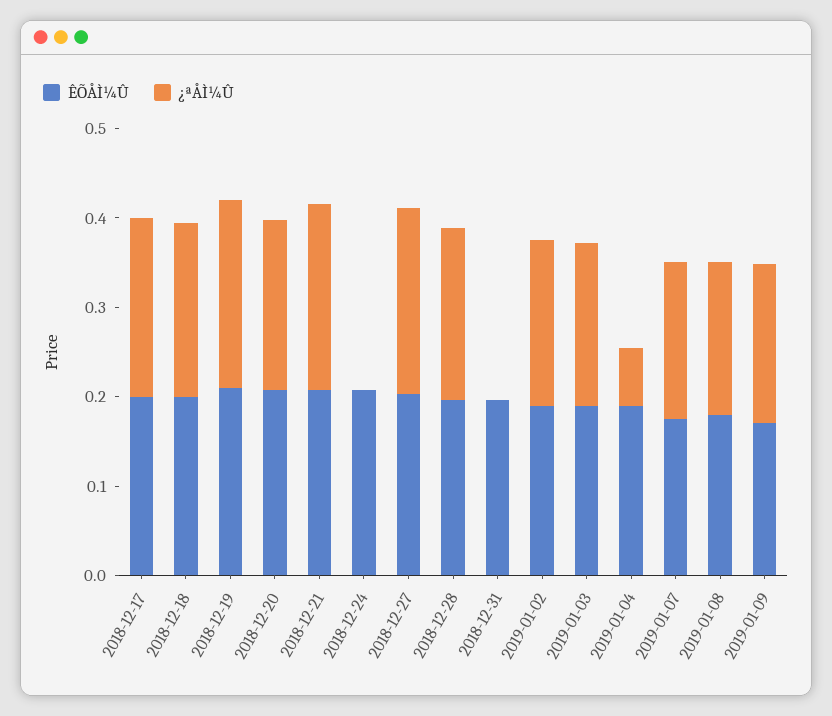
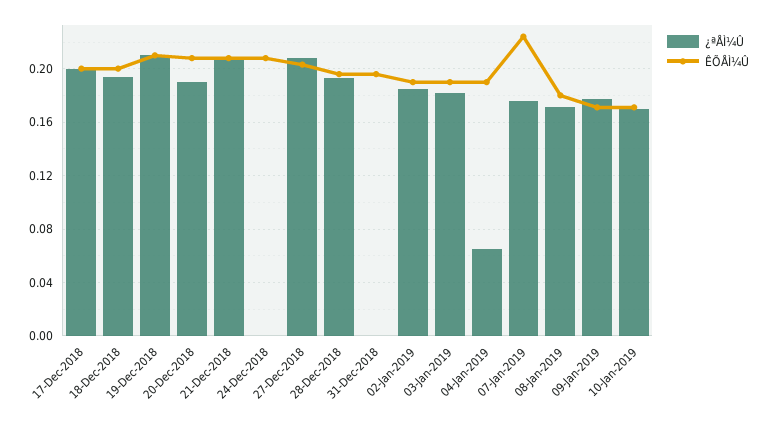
ÊÕÅÌ¼Û, 2019-01-07: 0.18 -> 0.225
¿ªÅÌ¼Û, 10-Jan-2019: none -> 0.17
ÊÕÅÌ¼Û, 10-Jan-2019: none -> 0.17

